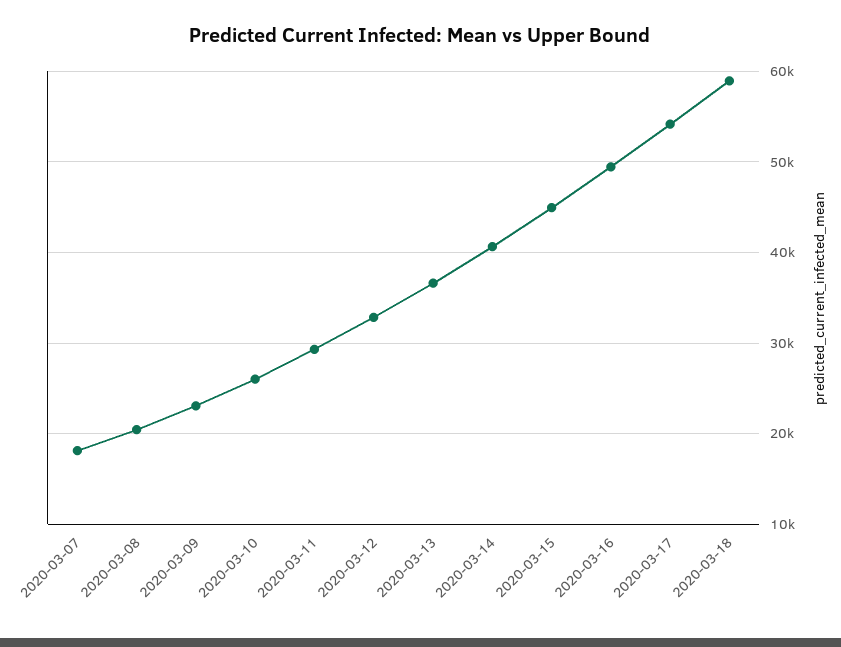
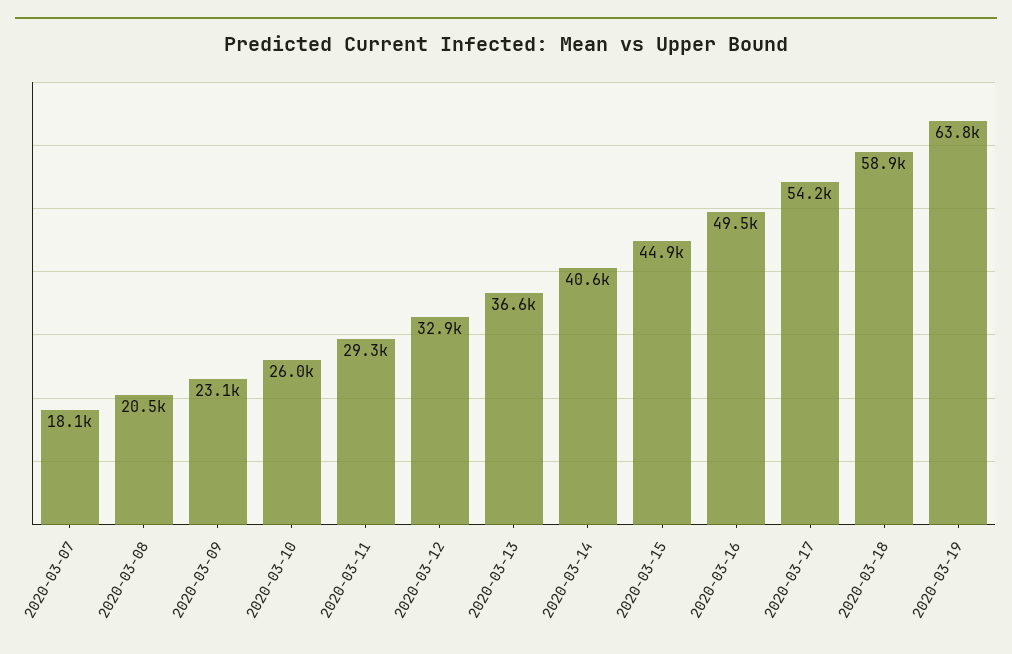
2020-03-19: none -> 63800

